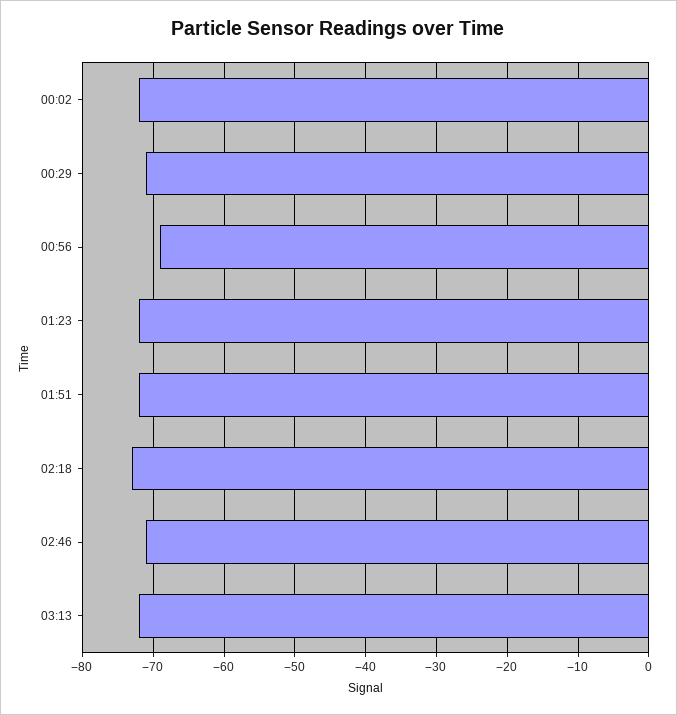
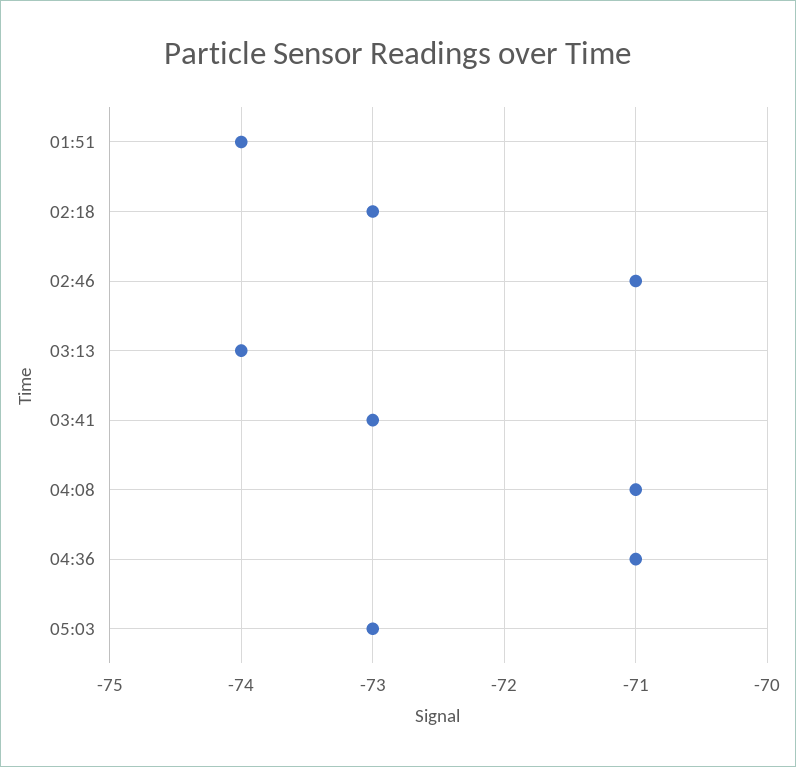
00:02: -72 -> none
00:29: -71 -> none
00:56: -69 -> none
01:23: -72 -> none
01:51: -72 -> -74
03:13: -72 -> -74
03:41: none -> -73
04:08: none -> -71
04:36: none -> -71
05:03: none -> -73

